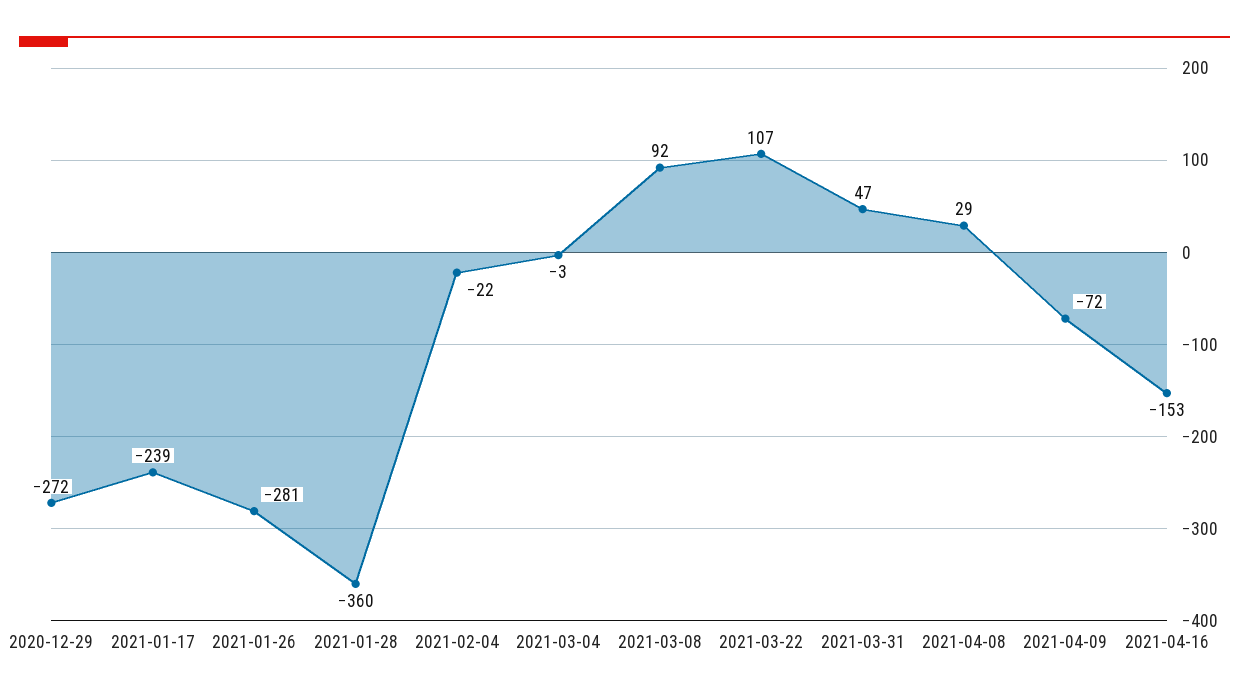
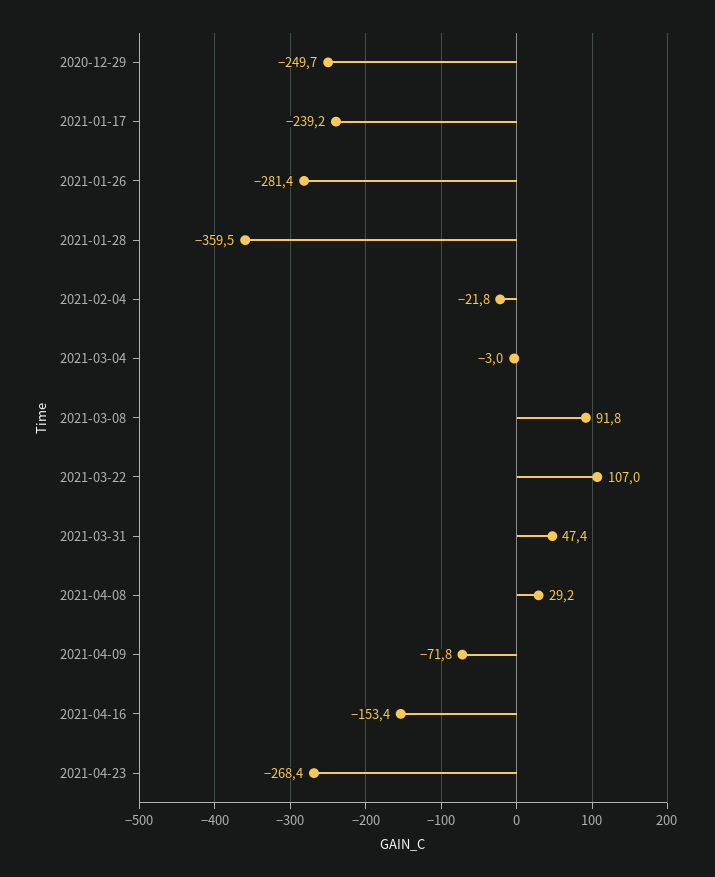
2020-12-29: -272 -> -249.7
2021-04-23: none -> -268.4

